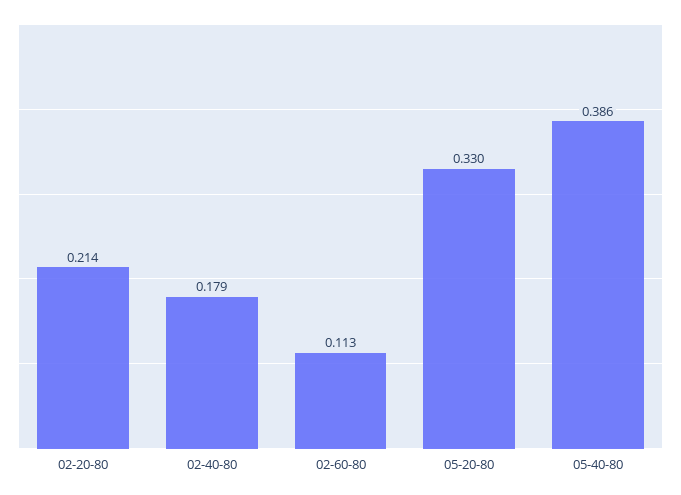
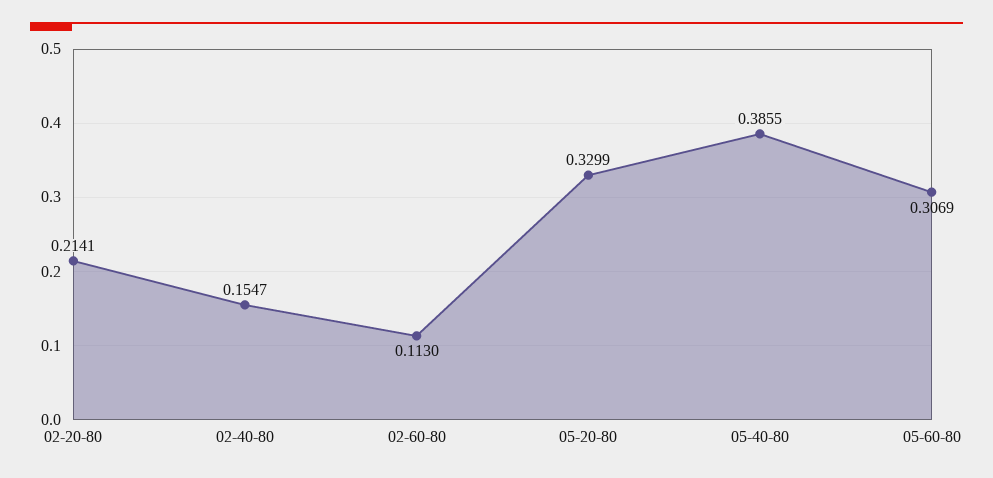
02-40-80: 0.179 -> 0.1547
05-60-80: none -> 0.3069

